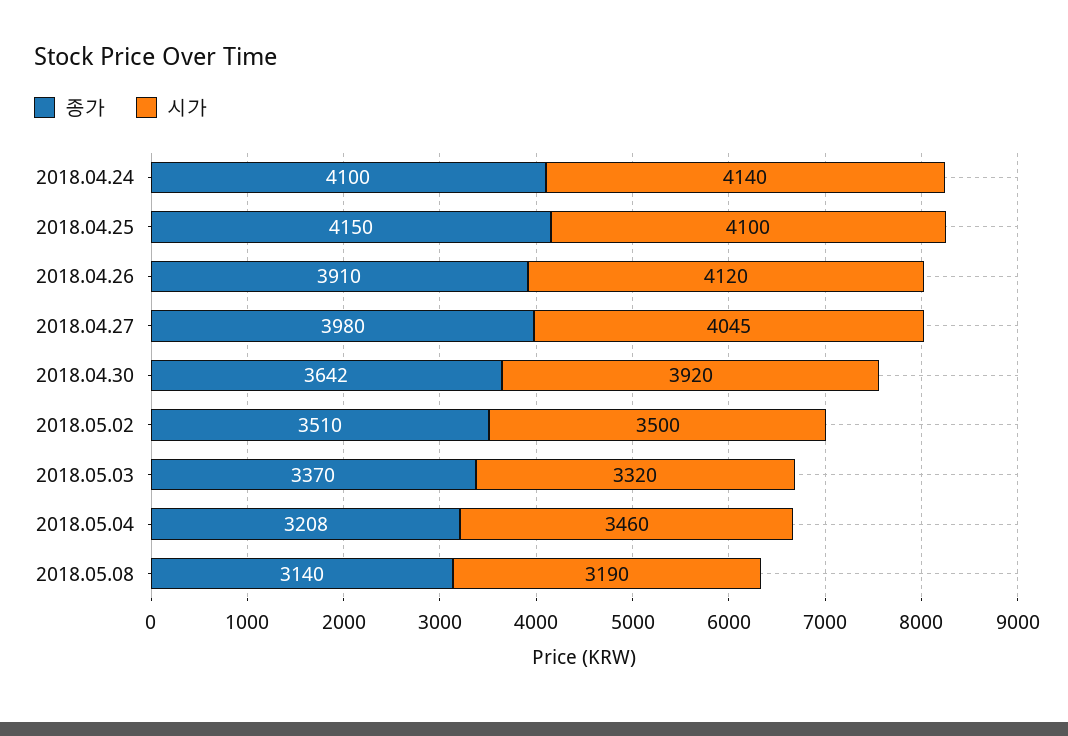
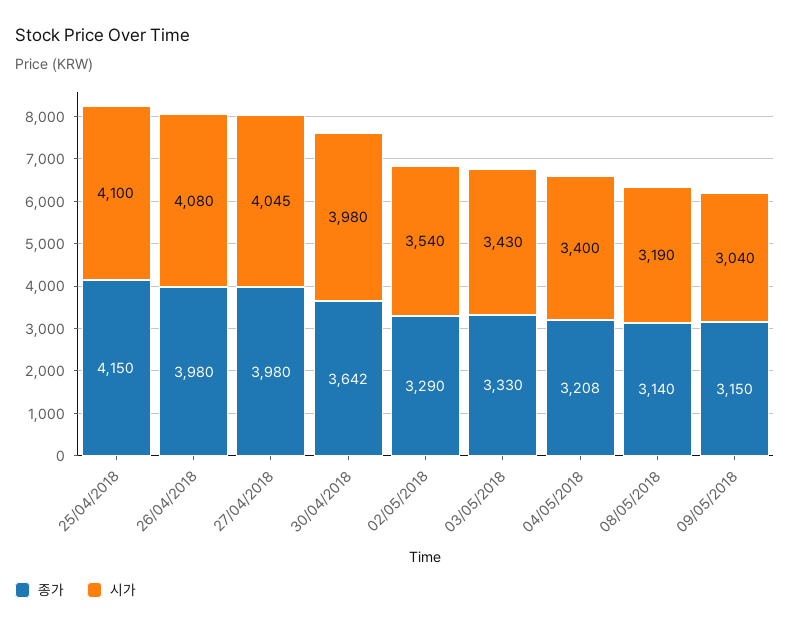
종가, 2018.04.24: 4100 -> none
시가, 2018.04.24: 4140 -> none
종가, 2018.04.26: 3910 -> 3980
시가, 2018.04.26: 4120 -> 4080
시가, 2018.04.30: 3920 -> 3980
종가, 2018.05.02: 3510 -> 3290
시가, 2018.05.02: 3500 -> 3540
종가, 2018.05.03: 3370 -> 3330
시가, 2018.05.03: 3320 -> 3430
시가, 2018.05.04: 3460 -> 3400
종가, 09/05/2018: none -> 3150
시가, 09/05/2018: none -> 3040

